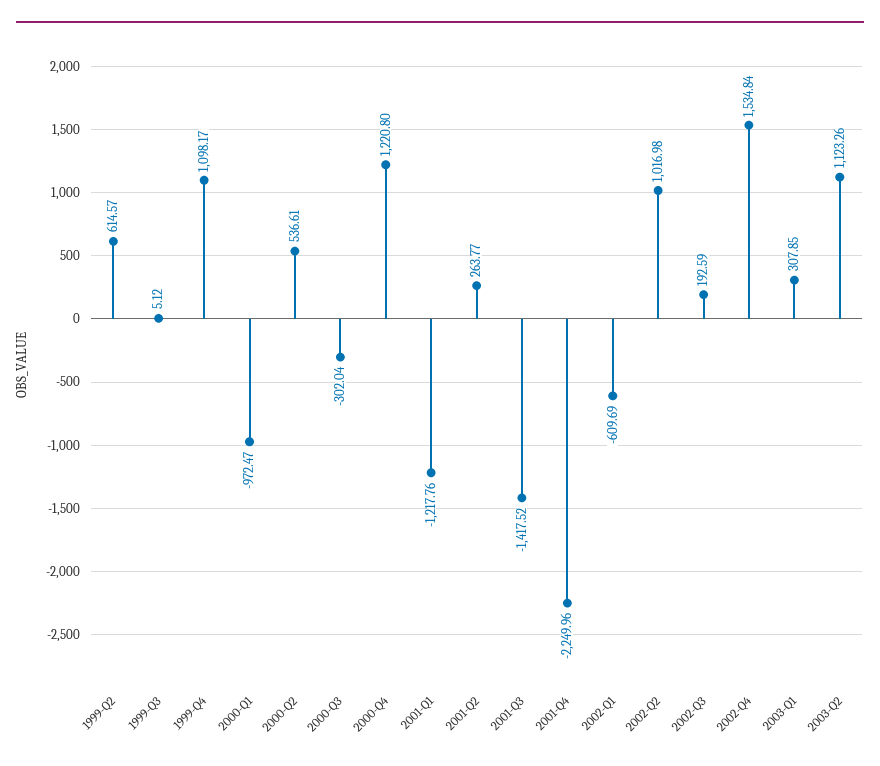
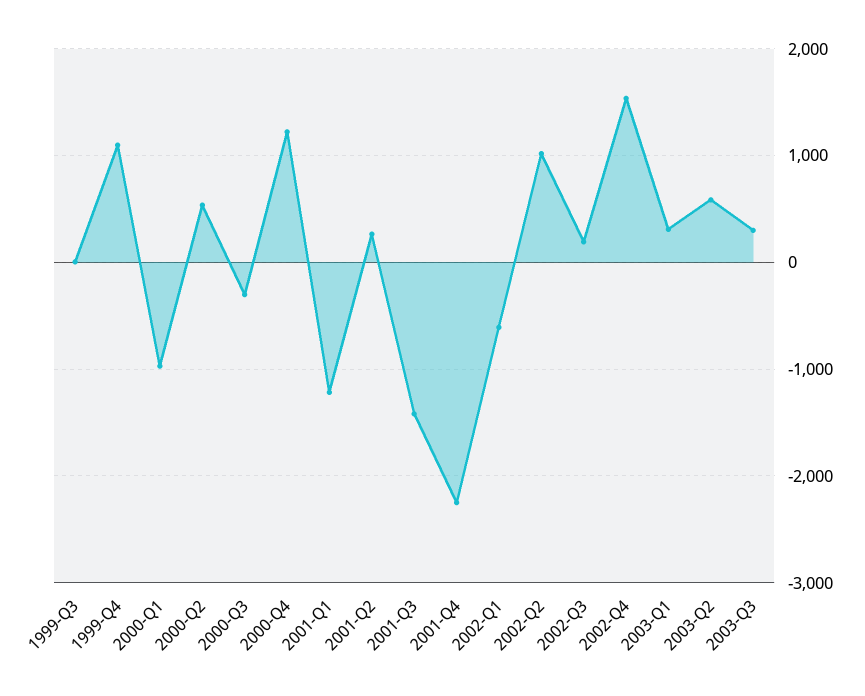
1999-Q2: 614.57 -> none
2003-Q2: 1123.26 -> 600
2003-Q3: none -> 300

